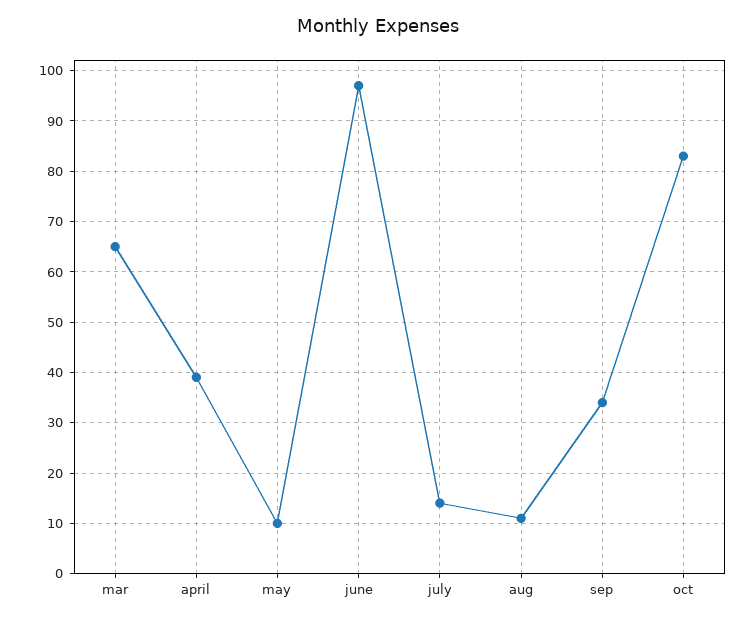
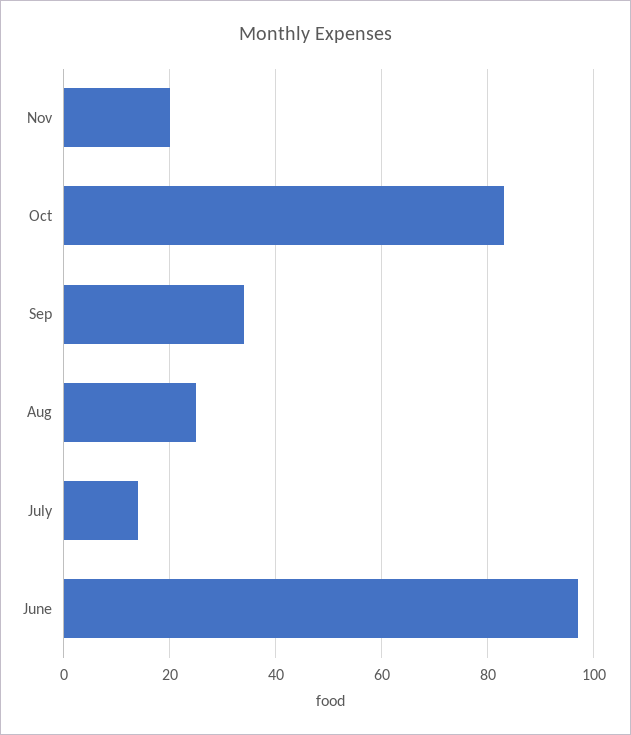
mar: 65 -> none
april: 40 -> none
may: 10 -> none
aug: 10 -> 25
Nov: none -> 20

